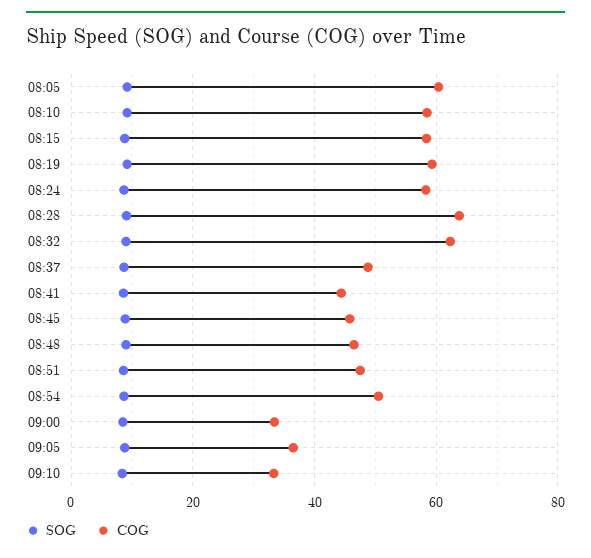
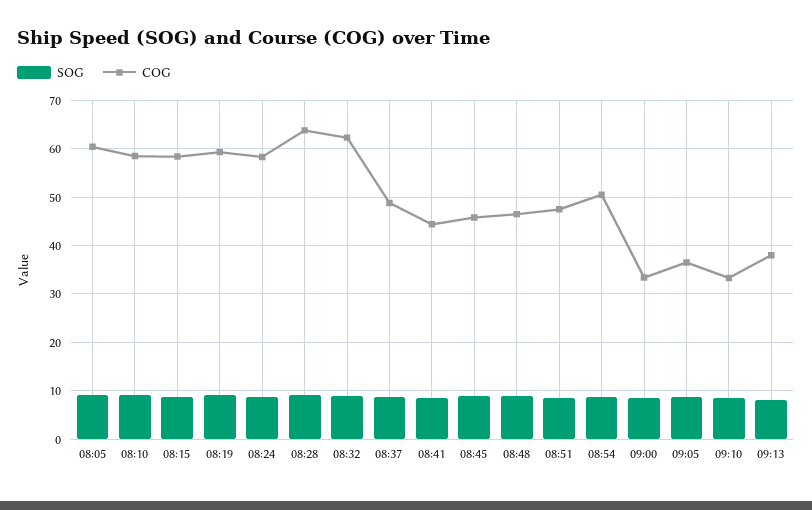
SOG, 09:13: none -> 8
COG, 09:13: none -> 38

